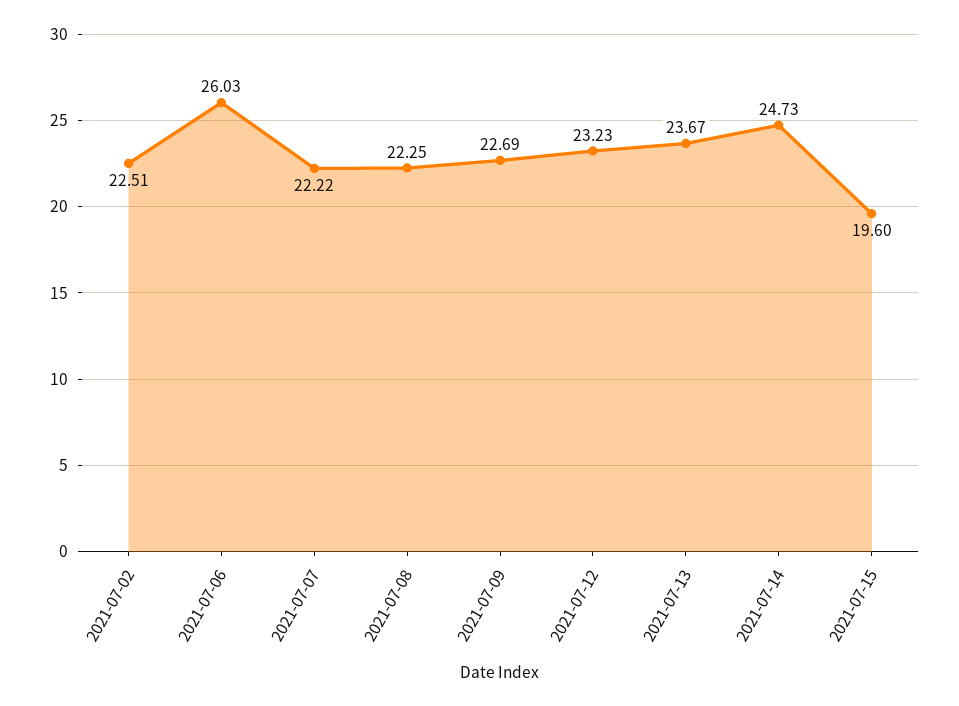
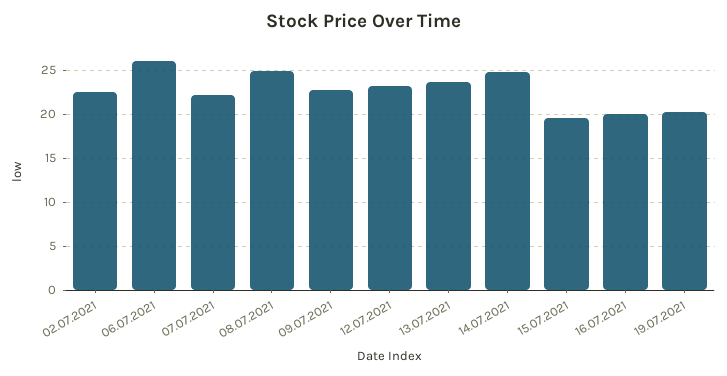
2021-07-08: 22.25 -> 25
16.07.2021: none -> 20
19.07.2021: none -> 20

